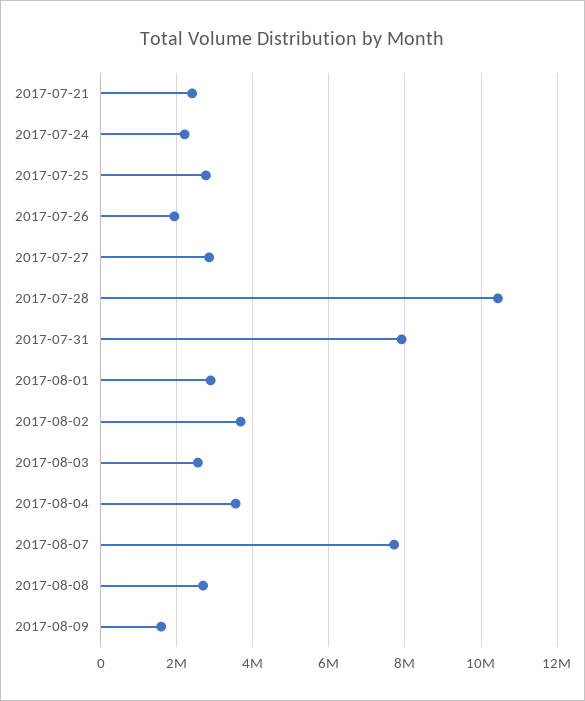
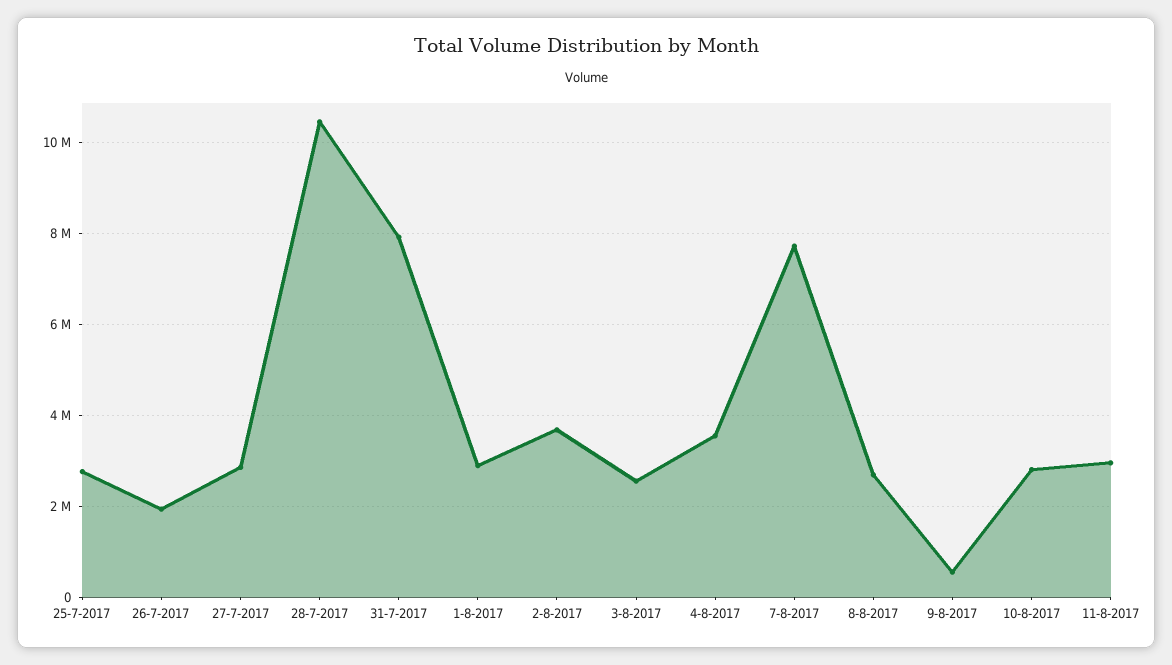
2017-07-21: 2400000 -> none
2017-07-24: 2200000 -> none
2017-08-09: 1600000 -> 600000
10-8-2017: none -> 2800000
11-8-2017: none -> 3000000

